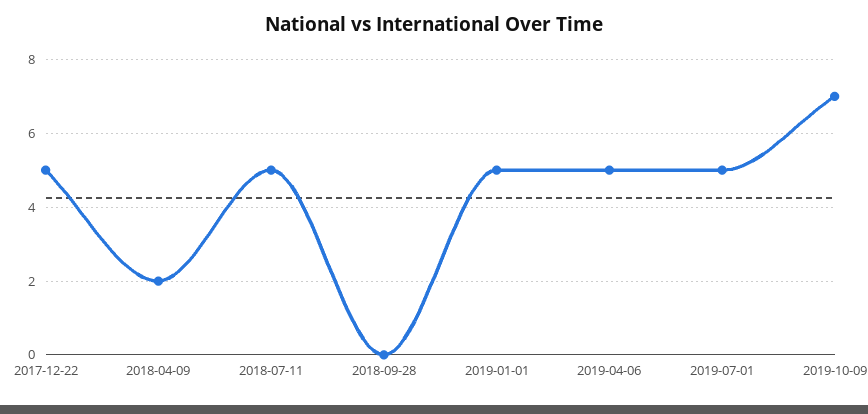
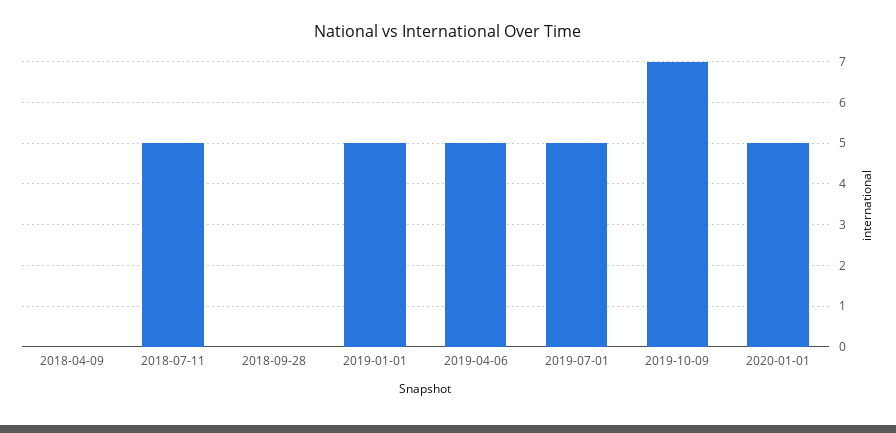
2017-12-22: 5 -> none
2018-04-09: 2 -> 0
2020-01-01: none -> 5

